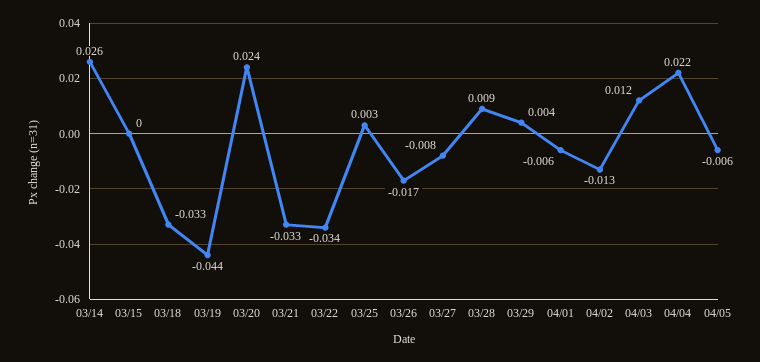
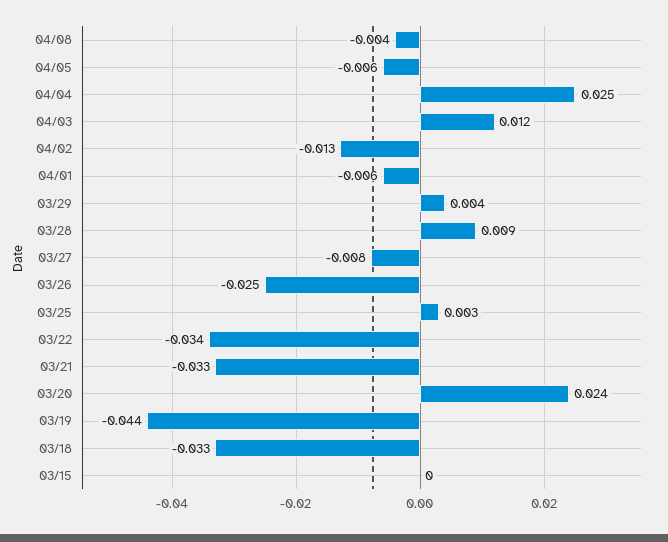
03/14: 0.026 -> none
03/26: -0.017 -> -0.025
04/04: 0.022 -> 0.025
04/08: none -> -0.004

